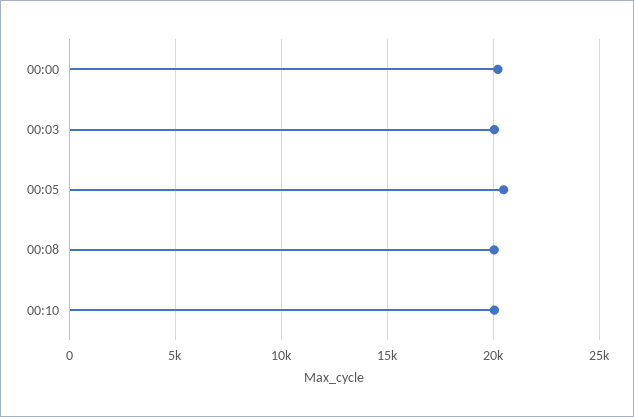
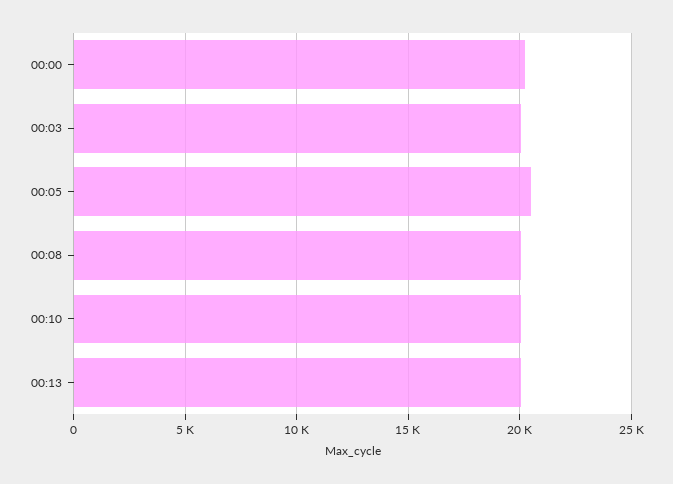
00:13: none -> 20000

